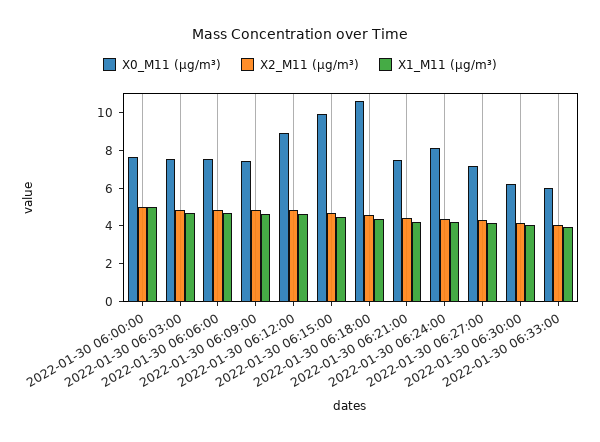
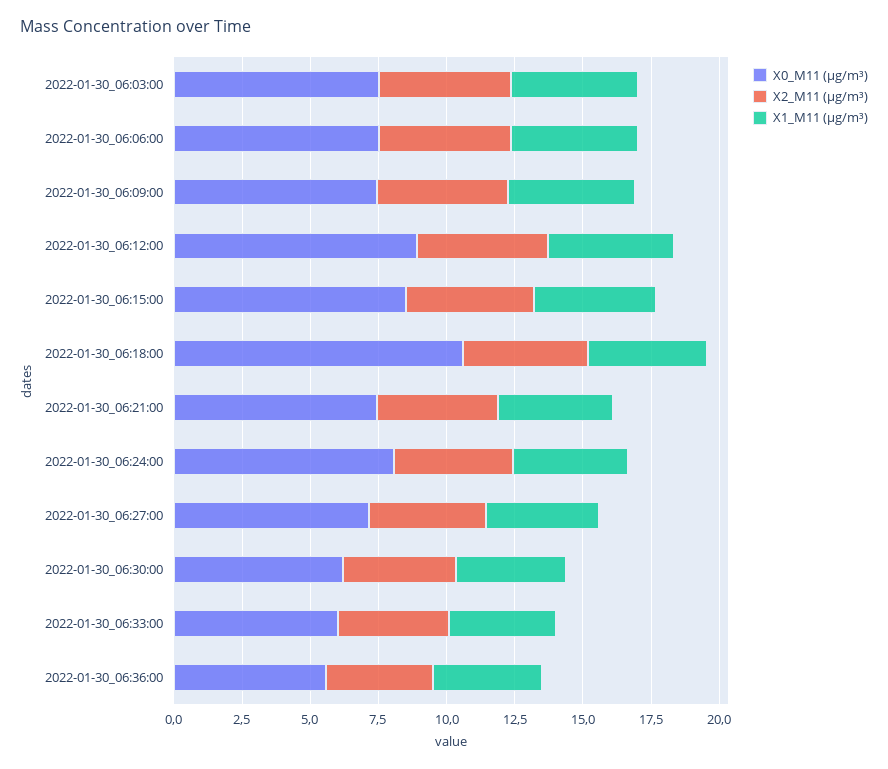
X0_M11 (μg/m³), 2022-01-30 06:00:00: 7.5 -> none
X2_M11 (μg/m³), 2022-01-30 06:00:00: 5 -> none
X1_M11 (μg/m³), 2022-01-30 06:00:00: 5 -> none
X0_M11 (μg/m³), 2022-01-30 06:15:00: 10 -> 8.5
X0_M11 (μg/m³), 2022-01-30_06:36:00: none -> 5.5
X2_M11 (μg/m³), 2022-01-30_06:36:00: none -> 4
X1_M11 (μg/m³), 2022-01-30_06:36:00: none -> 4

